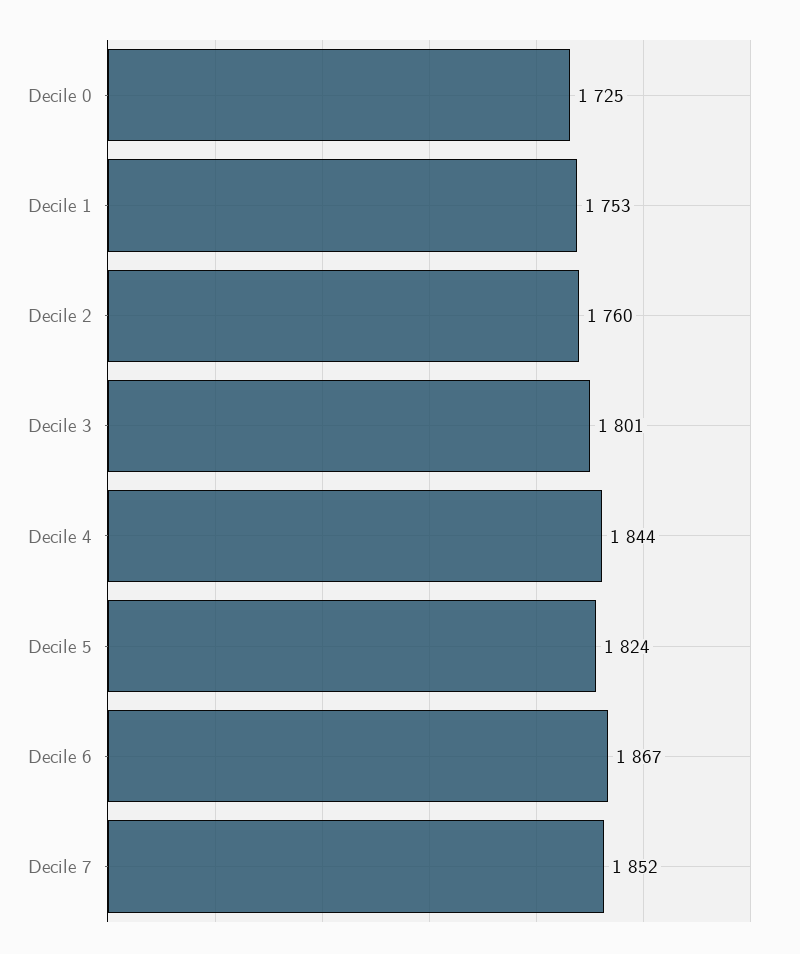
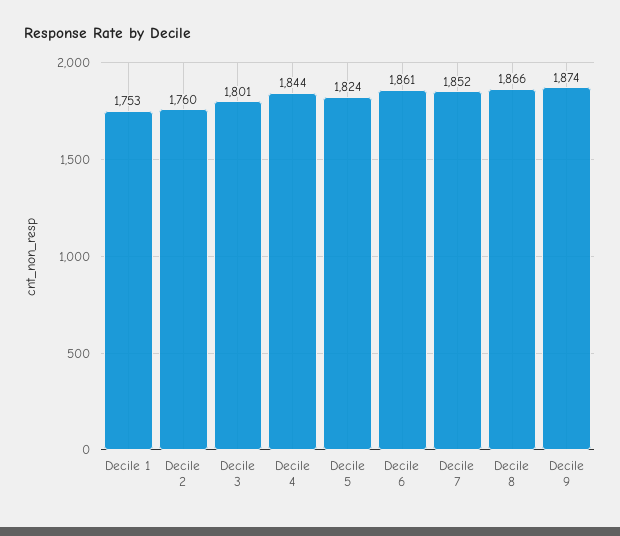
Decile 0: 1725 -> none
Decile 6: 1867 -> 1861
Decile 8: none -> 1866
Decile 9: none -> 1874

